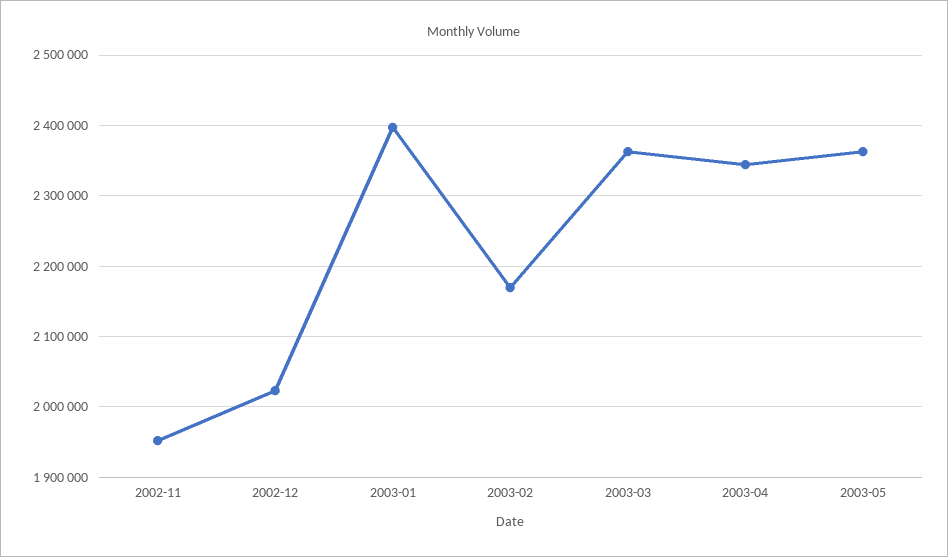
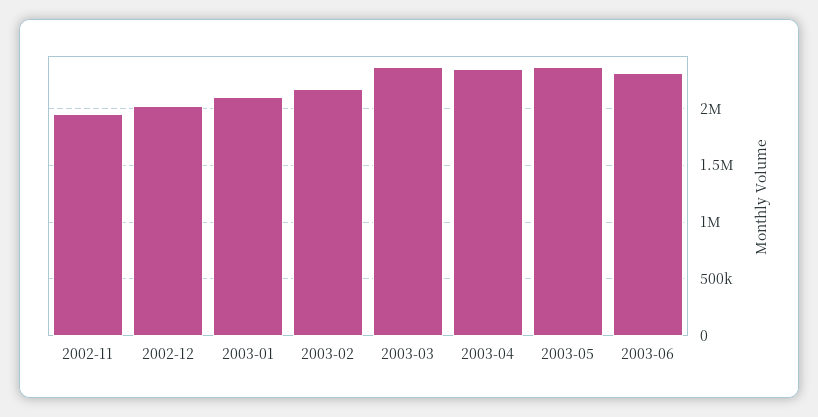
2003-01: 2400000 -> 2100000
2003-06: none -> 2300000

